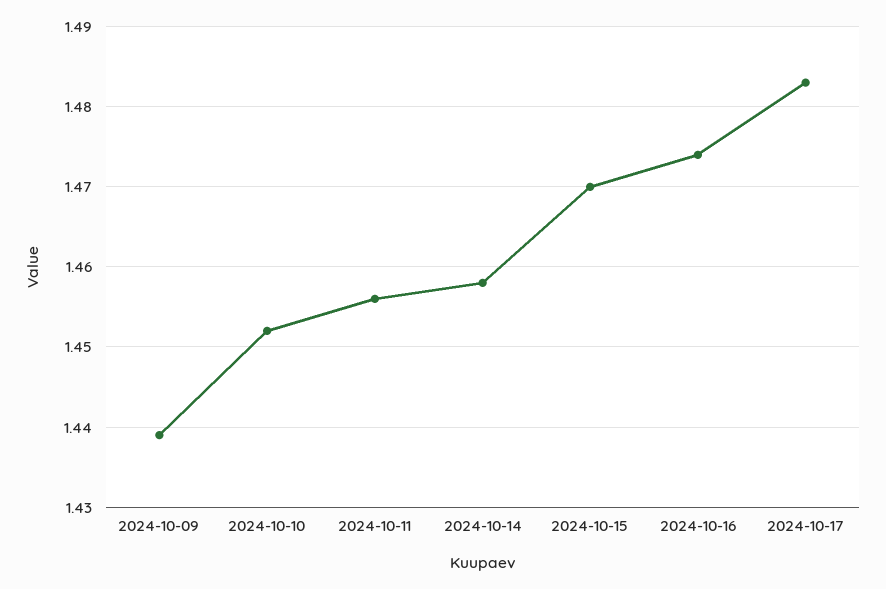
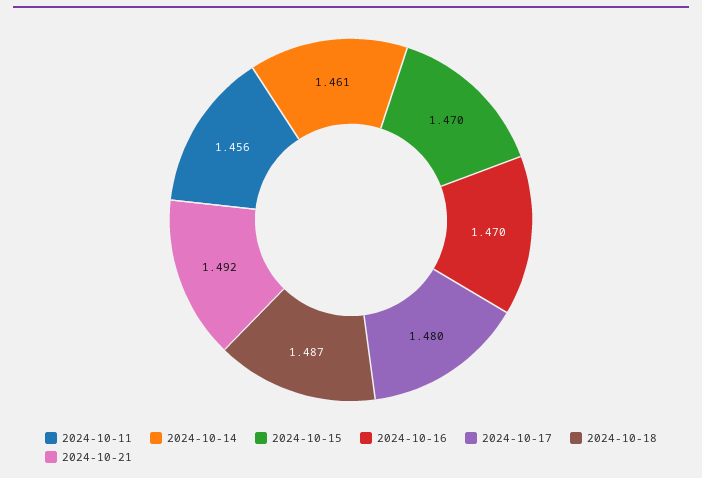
2024-10-09: 1.439 -> none
2024-10-10: 1.452 -> none
2024-10-14: 1.458 -> 1.461
2024-10-16: 1.474 -> 1.47
2024-10-17: 1.483 -> 1.48
2024-10-18: none -> 1.487
2024-10-21: none -> 1.492

